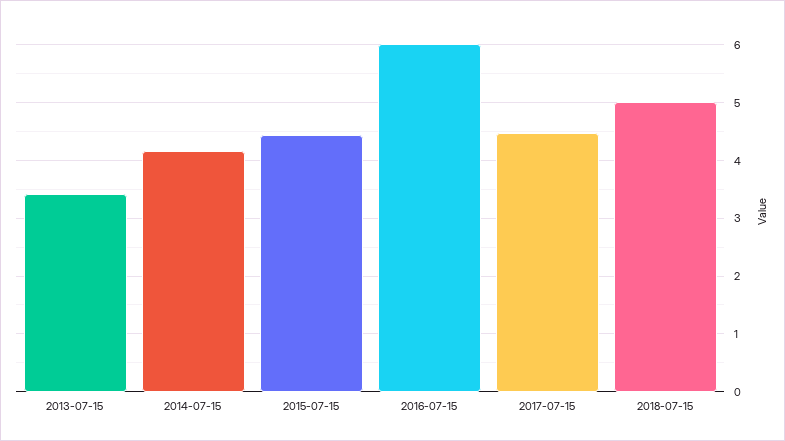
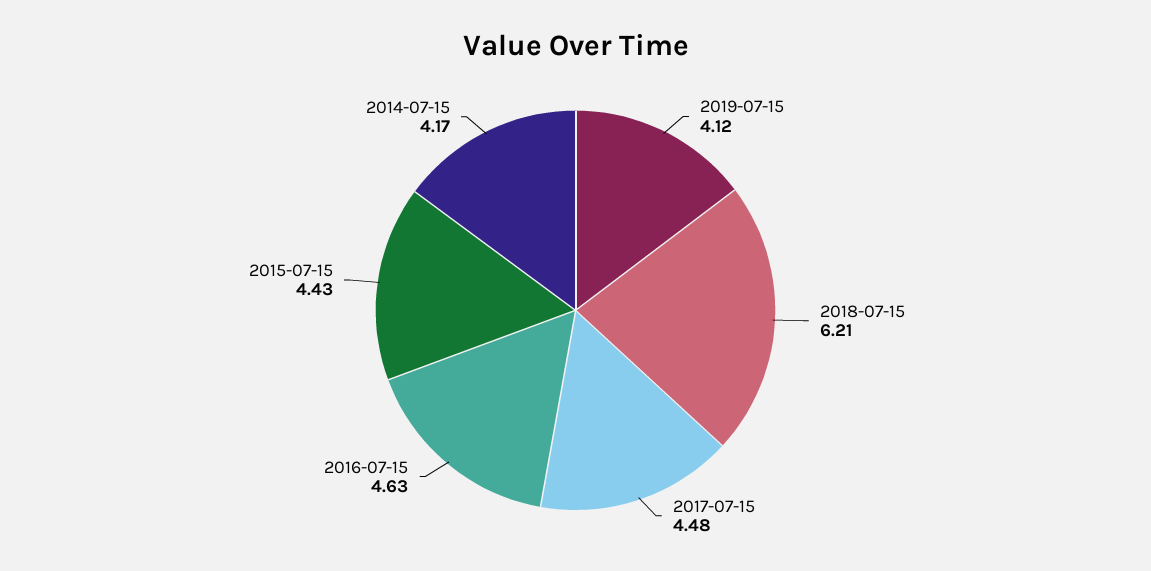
2013-07-15: 3.4 -> none
2016-07-15: 6 -> 4.63
2018-07-15: 5 -> 6.21
2019-07-15: none -> 4.12

